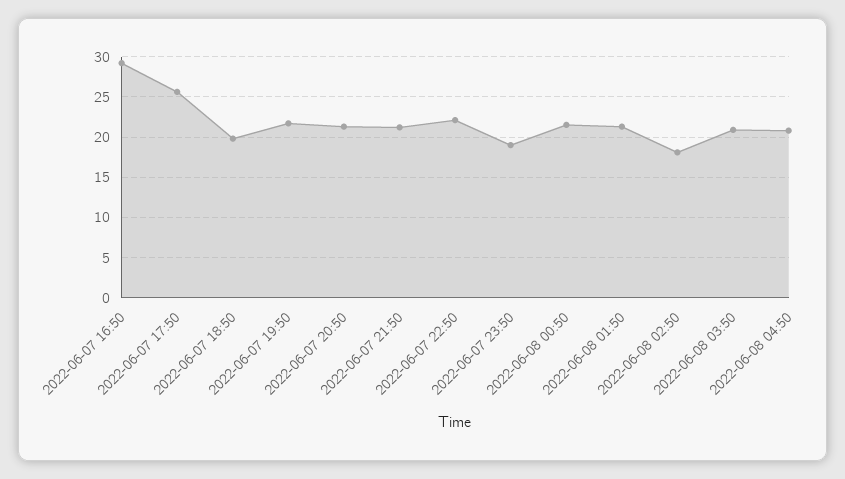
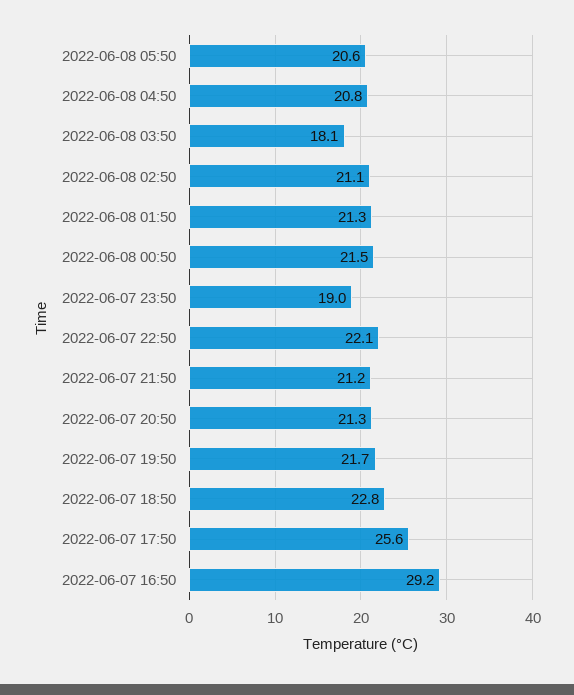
2022-06-07 18:50: 20 -> 22.8
2022-06-08 02:50: 18 -> 21.1
2022-06-08 03:50: 21 -> 18.1
2022-06-08 05:50: none -> 20.6

